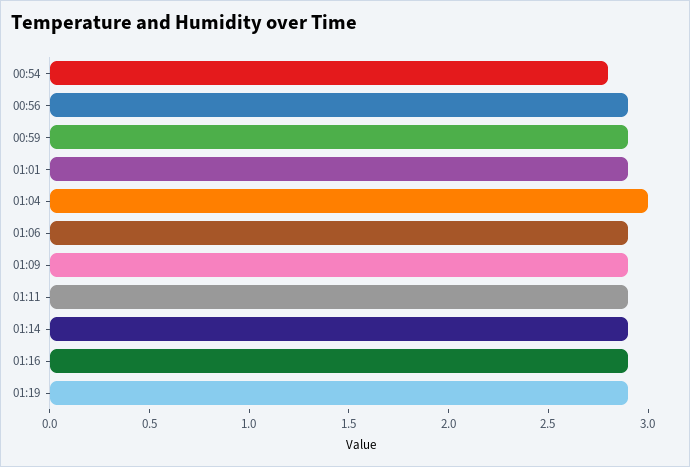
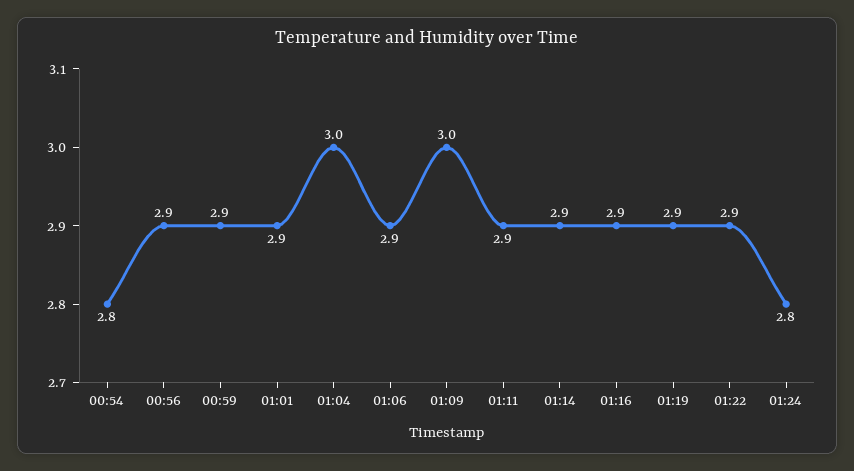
01:09: 2.9 -> 3
01:22: none -> 2.9
01:24: none -> 2.8

